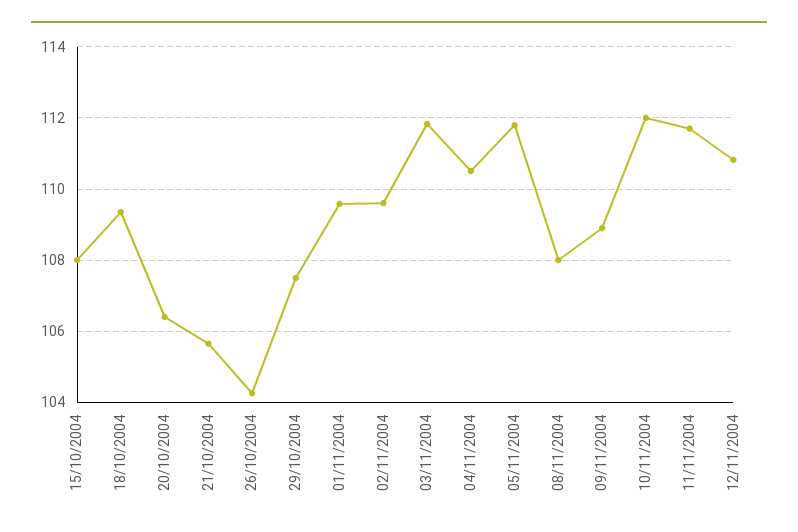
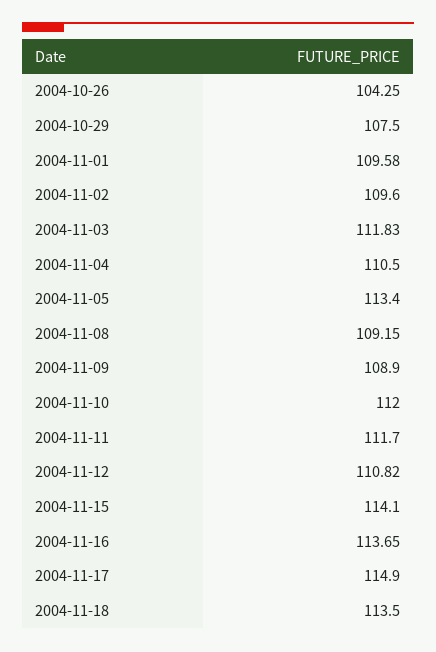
15/10/2004: 108 -> none
18/10/2004: 109.4 -> none
20/10/2004: 106.4 -> none
21/10/2004: 105.6 -> none
05/11/2004: 111.8 -> 113.4
08/11/2004: 108 -> 109.15
2004-11-15: none -> 114.1
2004-11-16: none -> 113.65
2004-11-17: none -> 114.9
2004-11-18: none -> 113.5

